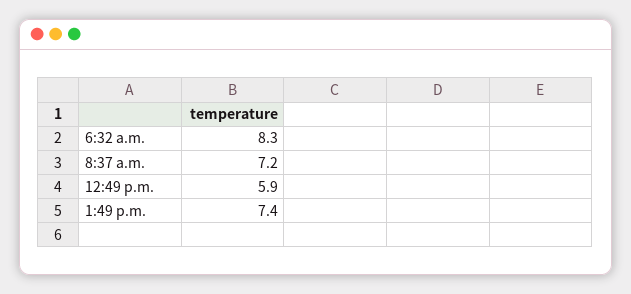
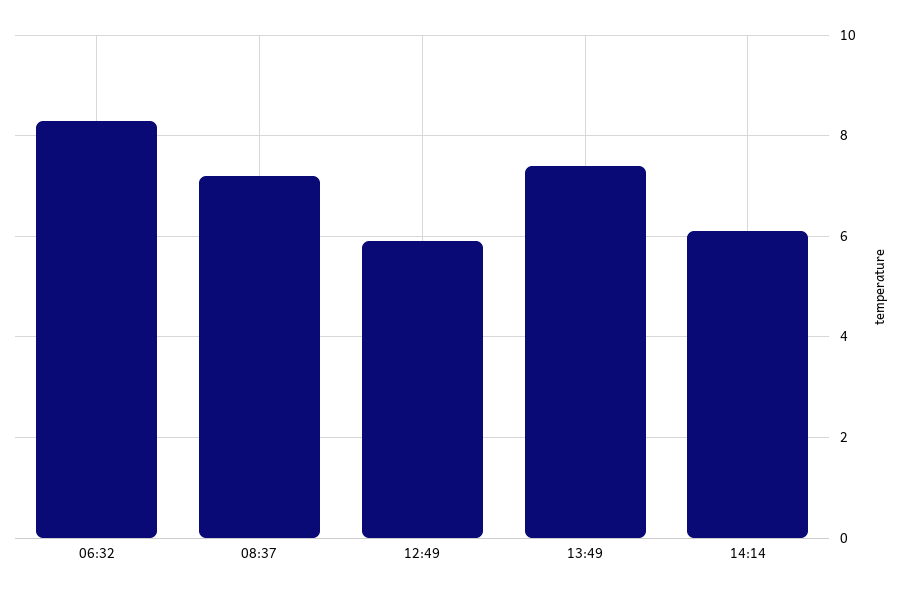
14:14: none -> 6

